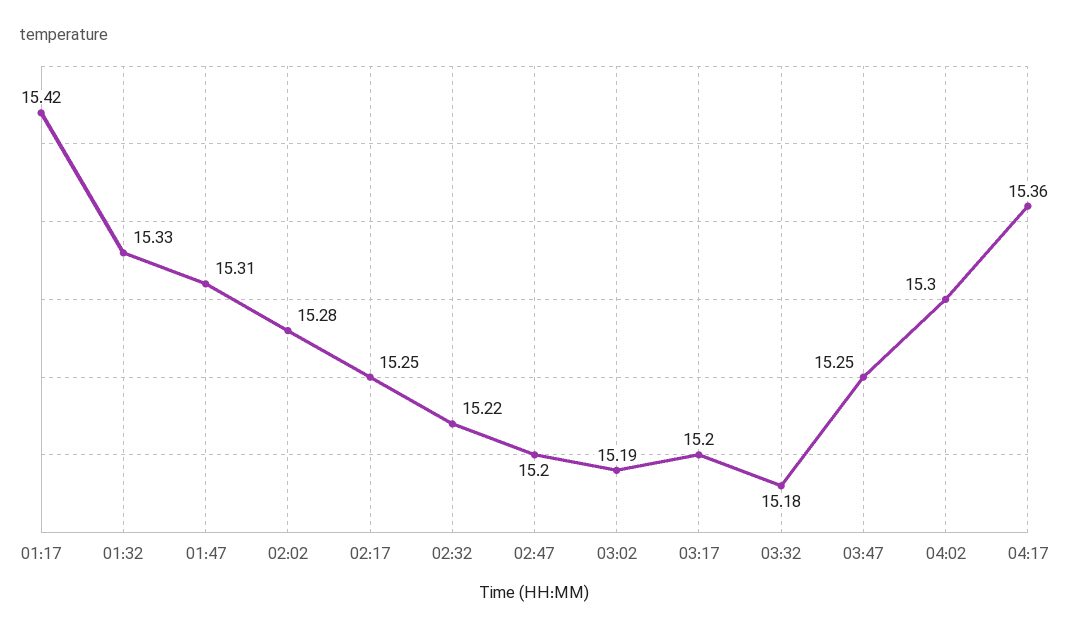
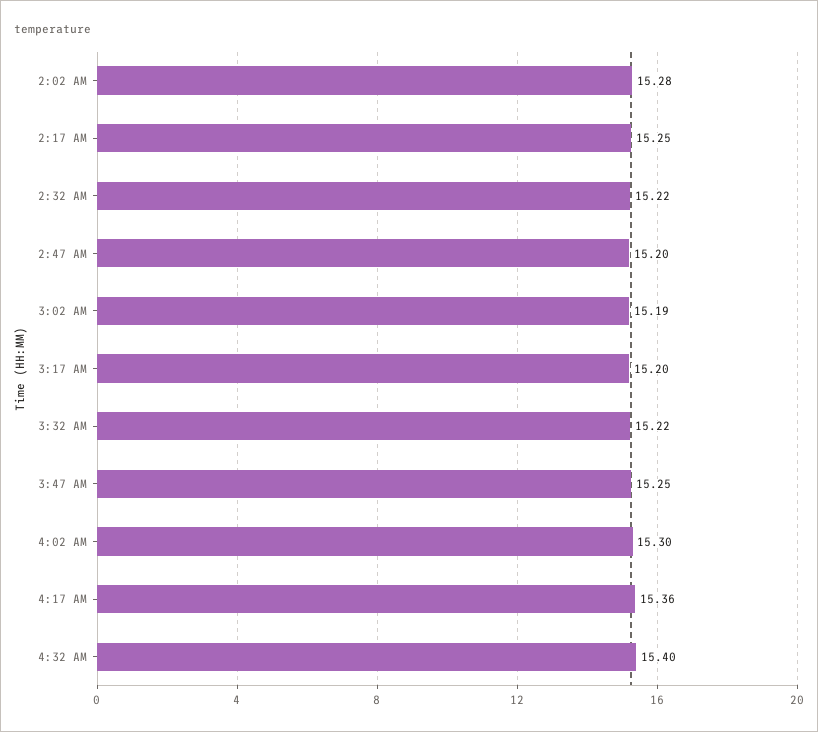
01:17: 15.42 -> none
01:32: 15.33 -> none
01:47: 15.31 -> none
03:32: 15.18 -> 15.22
4:32 AM: none -> 15.4

